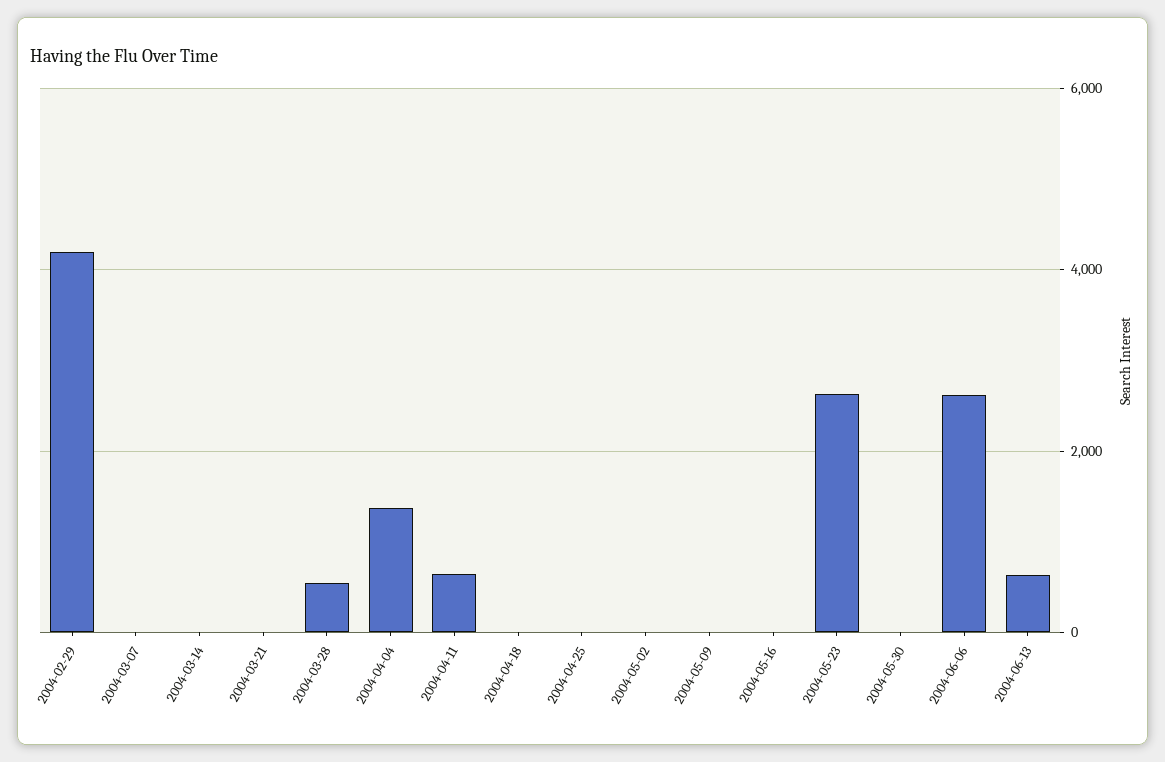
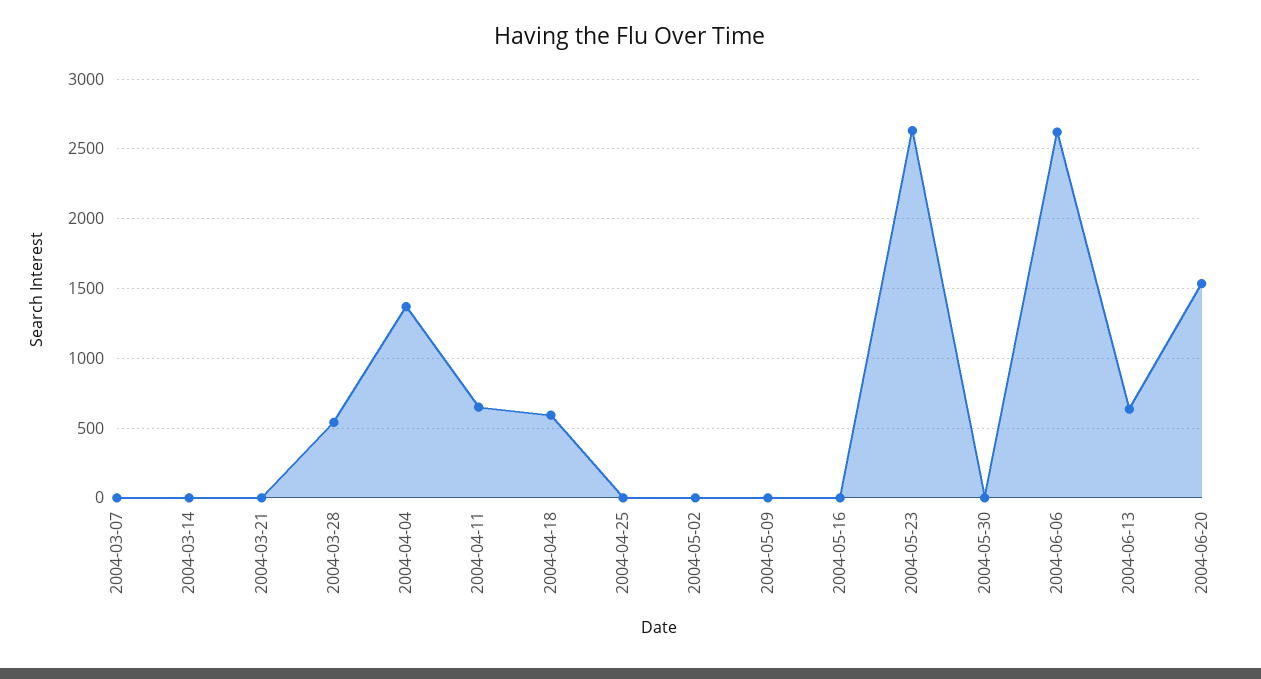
2004-02-29: 4200 -> none
2004-04-18: 0 -> 600
2004-06-20: none -> 1550

